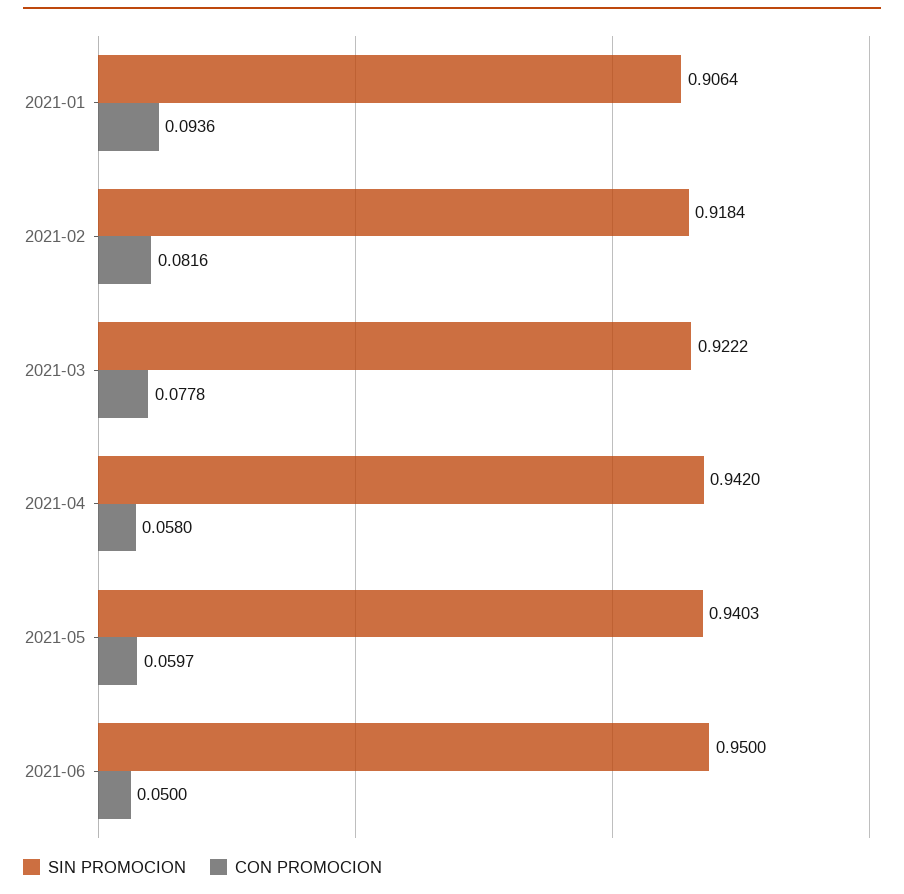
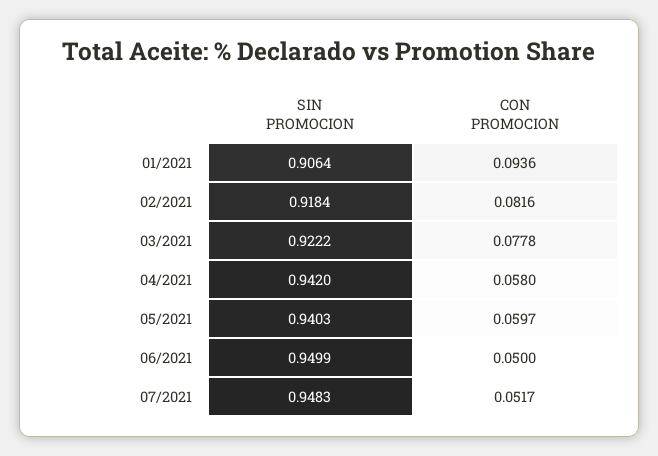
SIN PROMOCION, 2021-06: 0.95 -> 0.9499
SIN PROMOCION, 07/2021: none -> 0.9483
CON PROMOCION, 07/2021: none -> 0.0517

